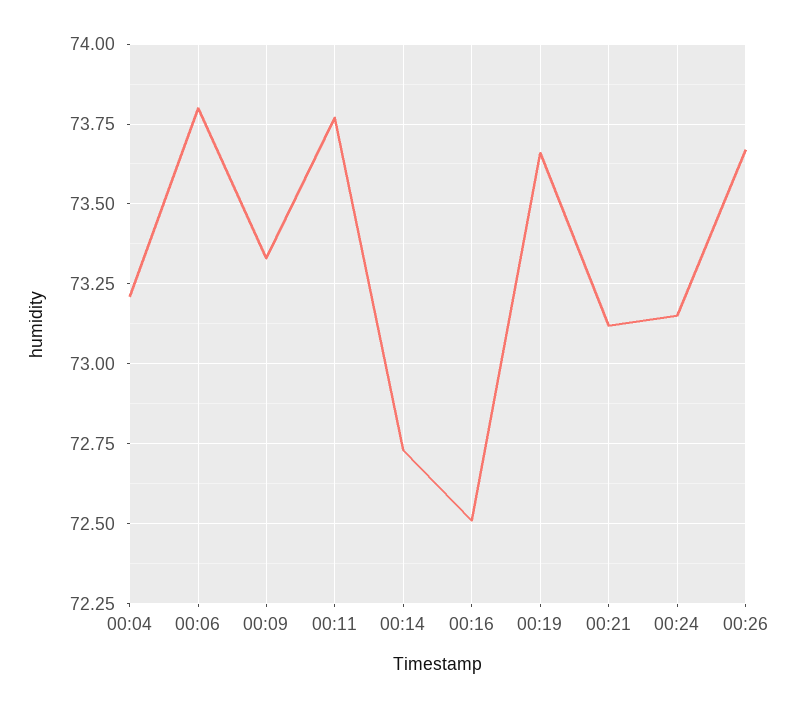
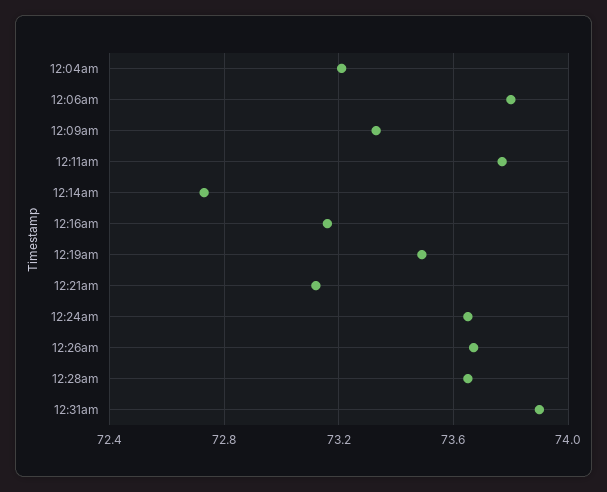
00:16: 72.5 -> 73.15
00:19: 73.65 -> 73.5
00:24: 73.15 -> 73.65
12:28am: none -> 73.65
12:31am: none -> 73.9

